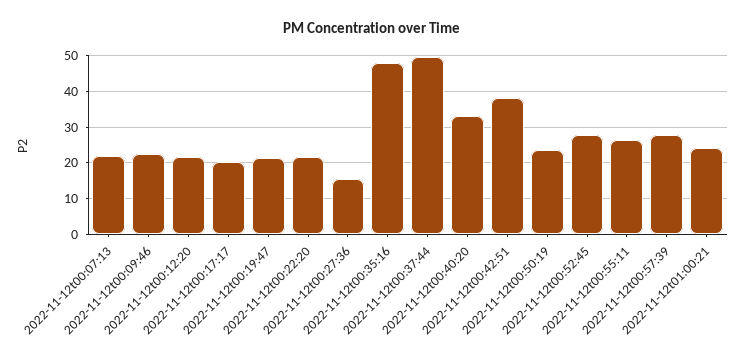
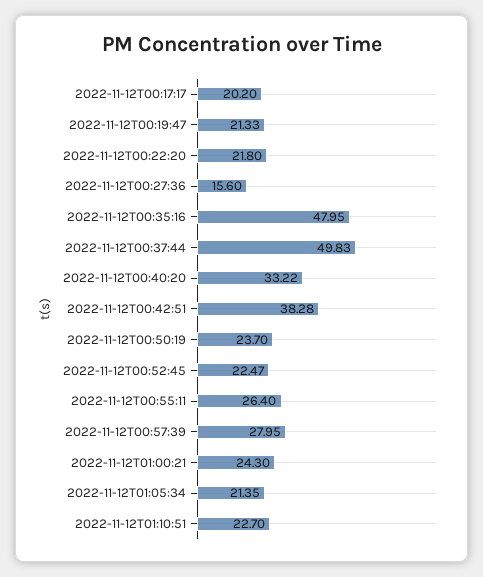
2022-11-12t00:07:13: 22 -> none
2022-11-12t00:09:46: 22 -> none
2022-11-12t00:12:20: 22 -> none
2022-11-12t00:52:45: 28 -> 22.47
2022-11-12T01:05:34: none -> 21.35
2022-11-12T01:10:51: none -> 22.7

